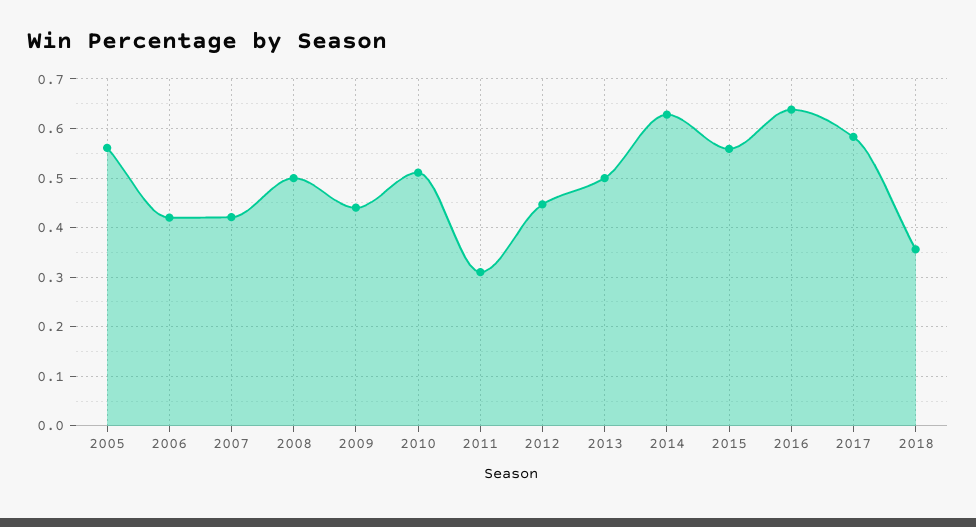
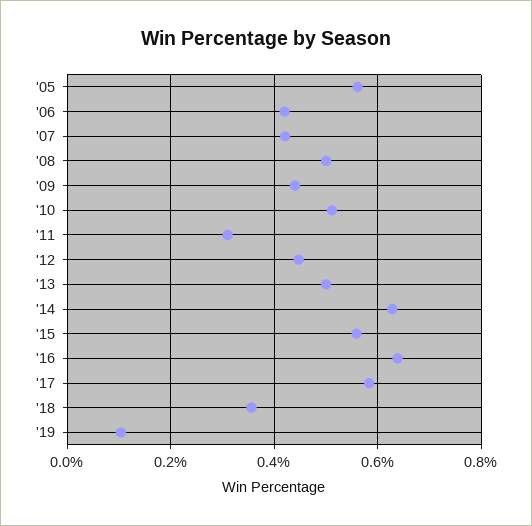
'19: none -> 0.1

